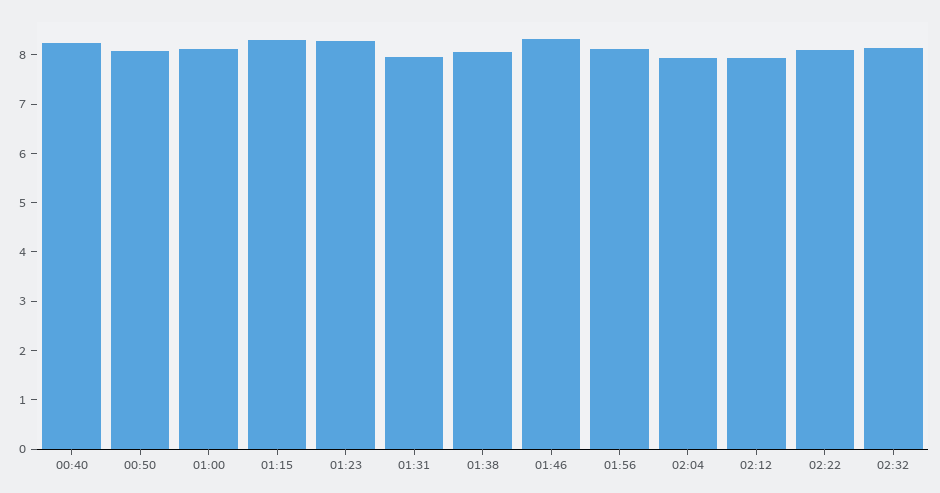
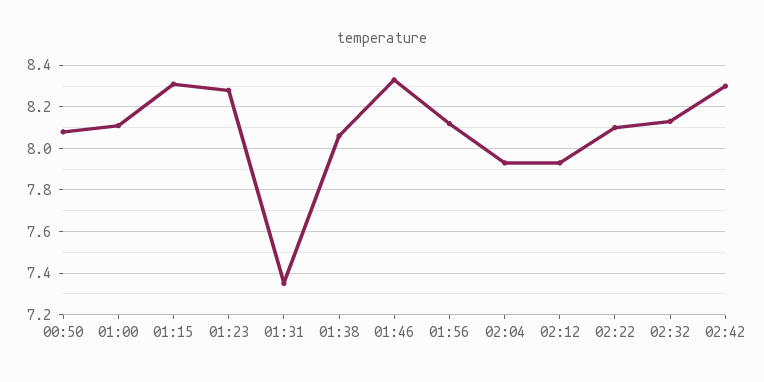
00:40: 8.2 -> none
01:31: 8 -> 7.35
02:42: none -> 8.3

